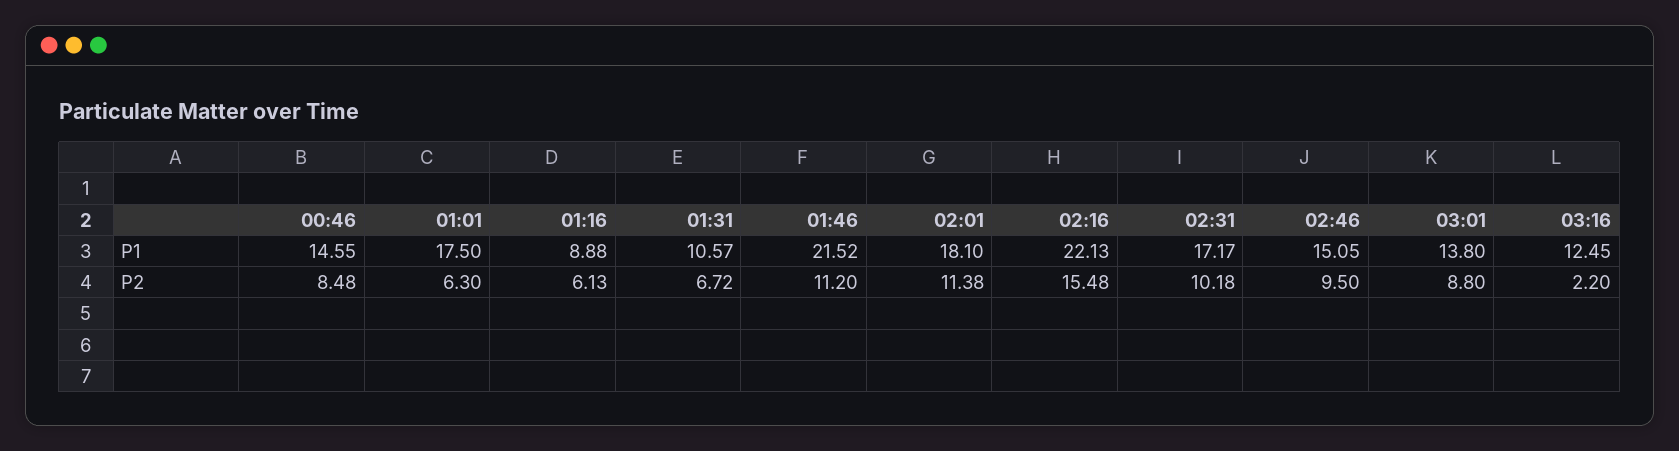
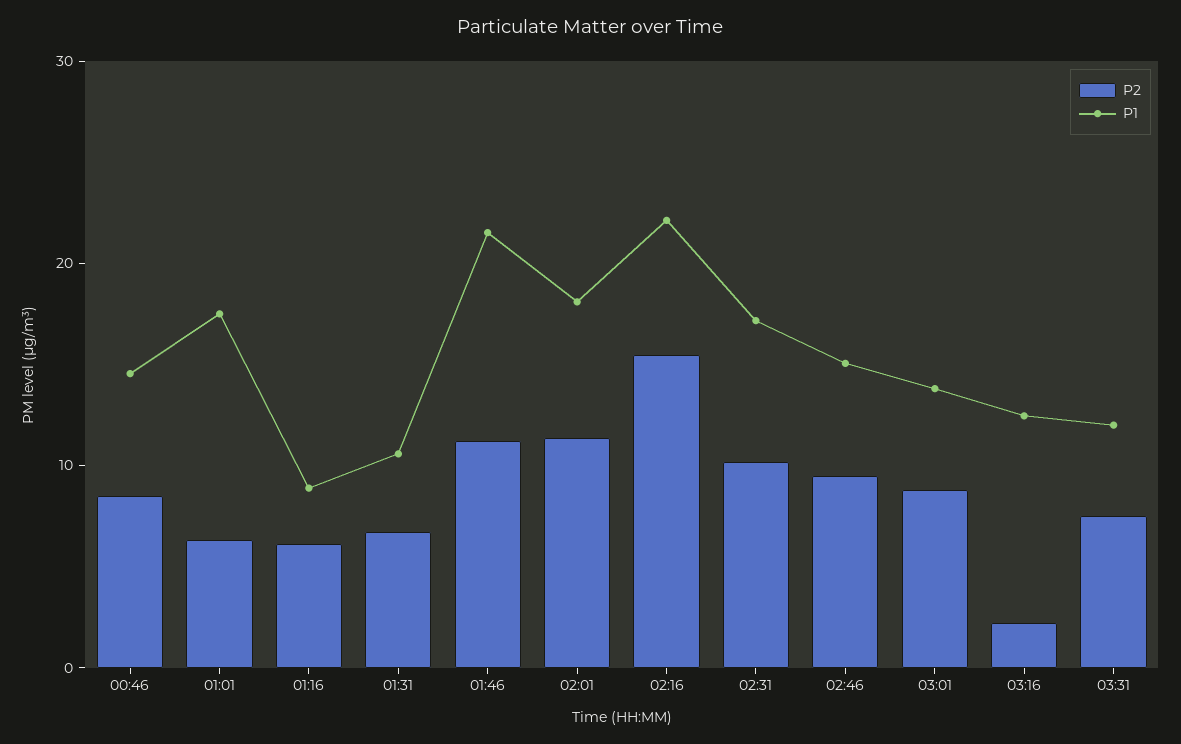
P2, 03:31: none -> 8
P1, 03:31: none -> 12

